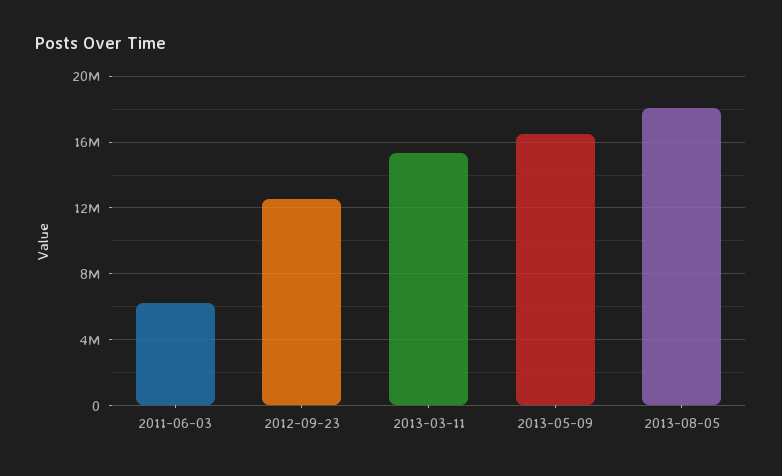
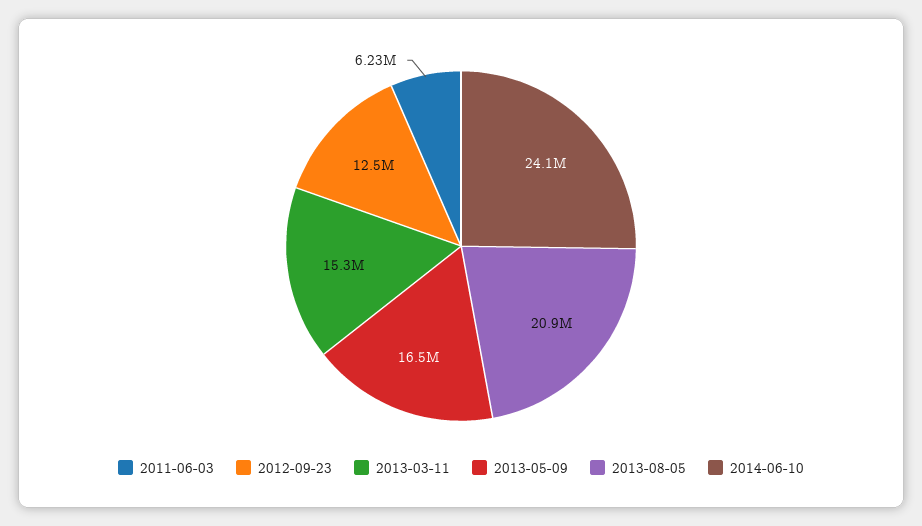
2013-08-05: 18000000 -> 20900000
2014-06-10: none -> 24100000

